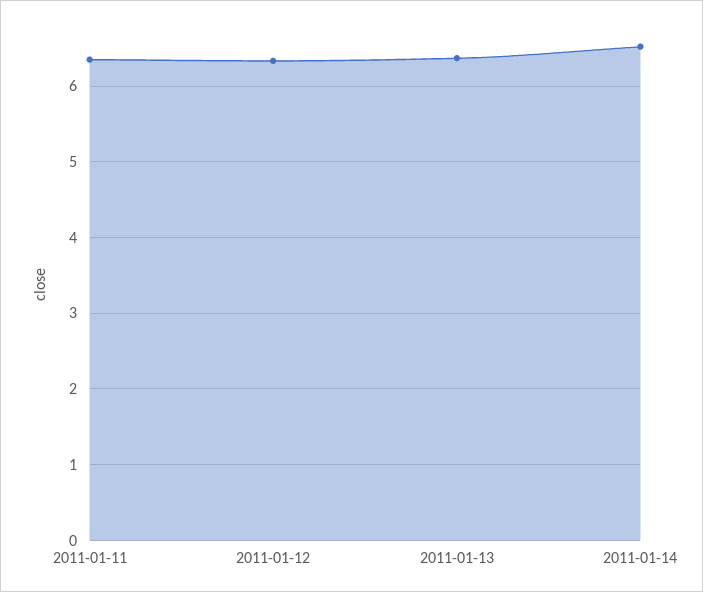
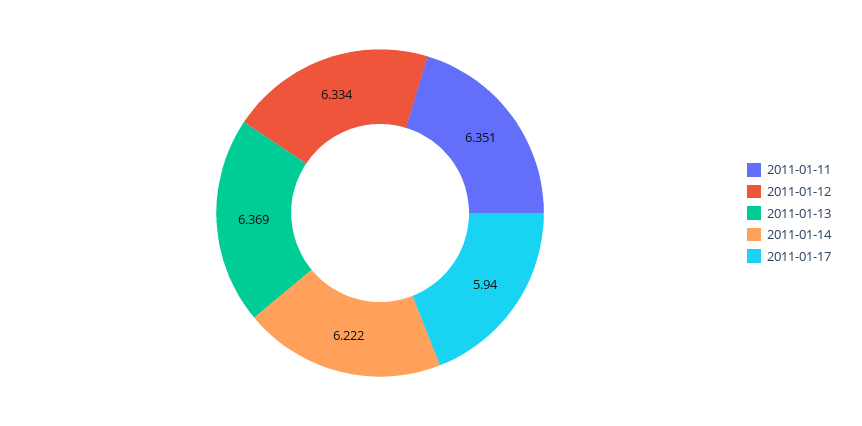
2011-01-14: 6.5 -> 6.222
2011-01-17: none -> 5.94

